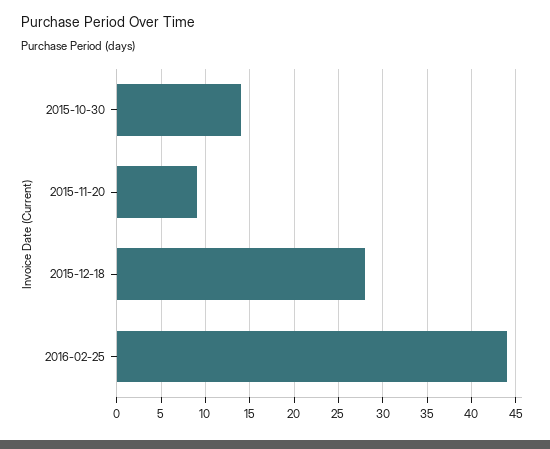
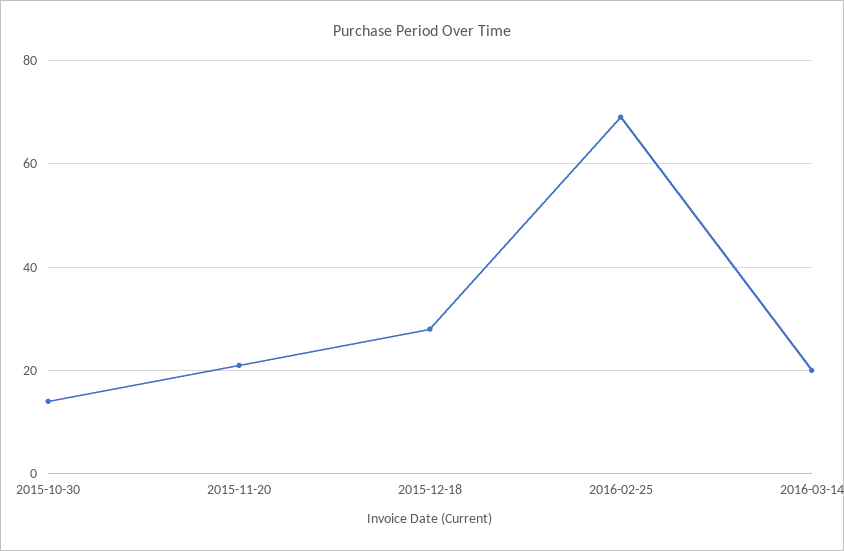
2015-11-20: 9 -> 20
2016-02-25: 44 -> 70
2016-03-14: none -> 20

